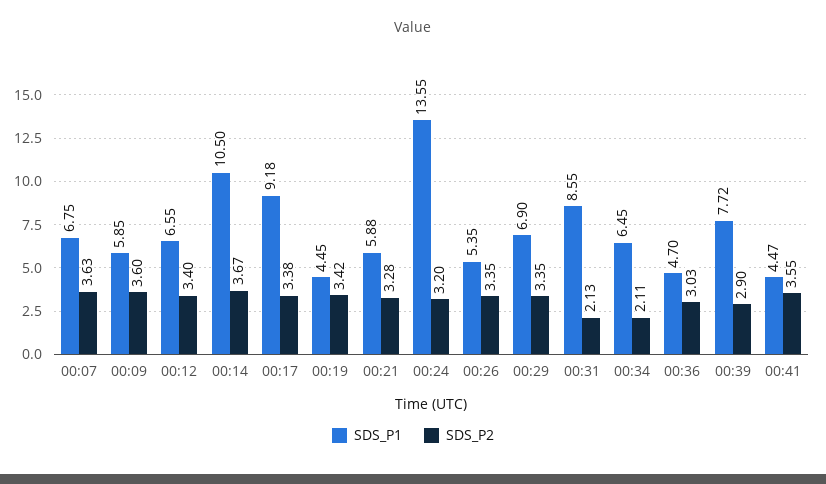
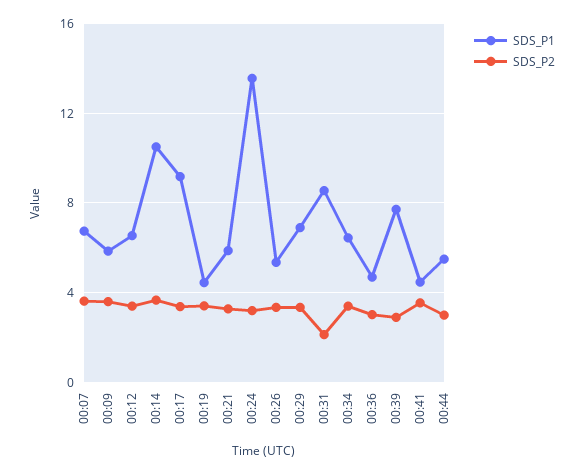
SDS_P2, 00:34: 2.11 -> 3.5
SDS_P1, 00:44: none -> 5.5
SDS_P2, 00:44: none -> 3

